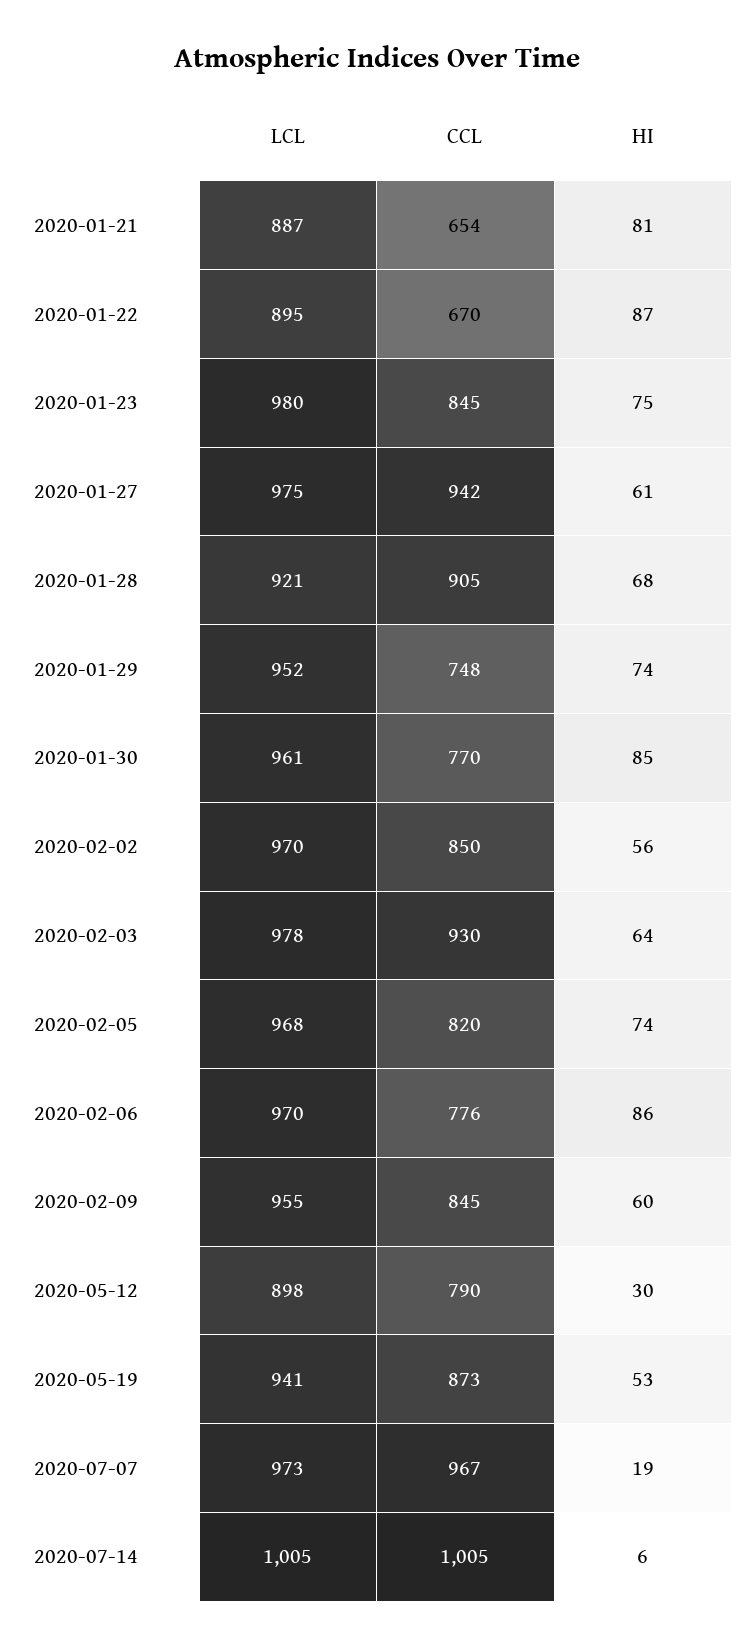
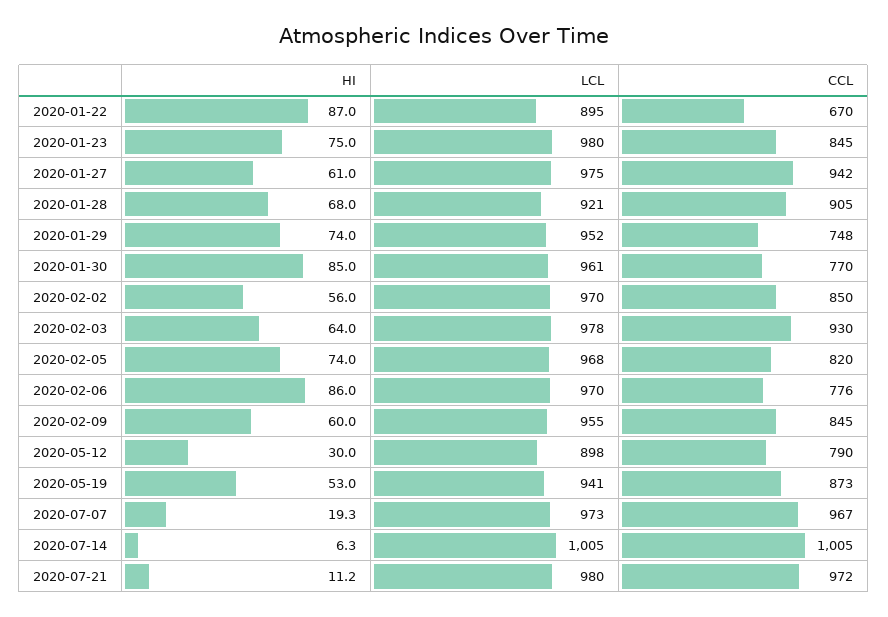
LCL, 2020-01-21: 887 -> none
CCL, 2020-01-21: 654 -> none
HI, 2020-01-21: 81 -> none
HI, 2020-07-21: none -> 11.2
LCL, 2020-07-21: none -> 980
CCL, 2020-07-21: none -> 972

